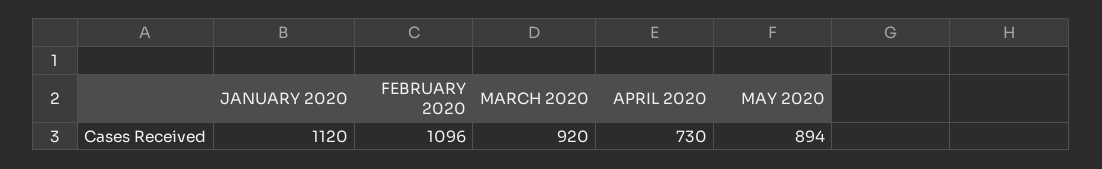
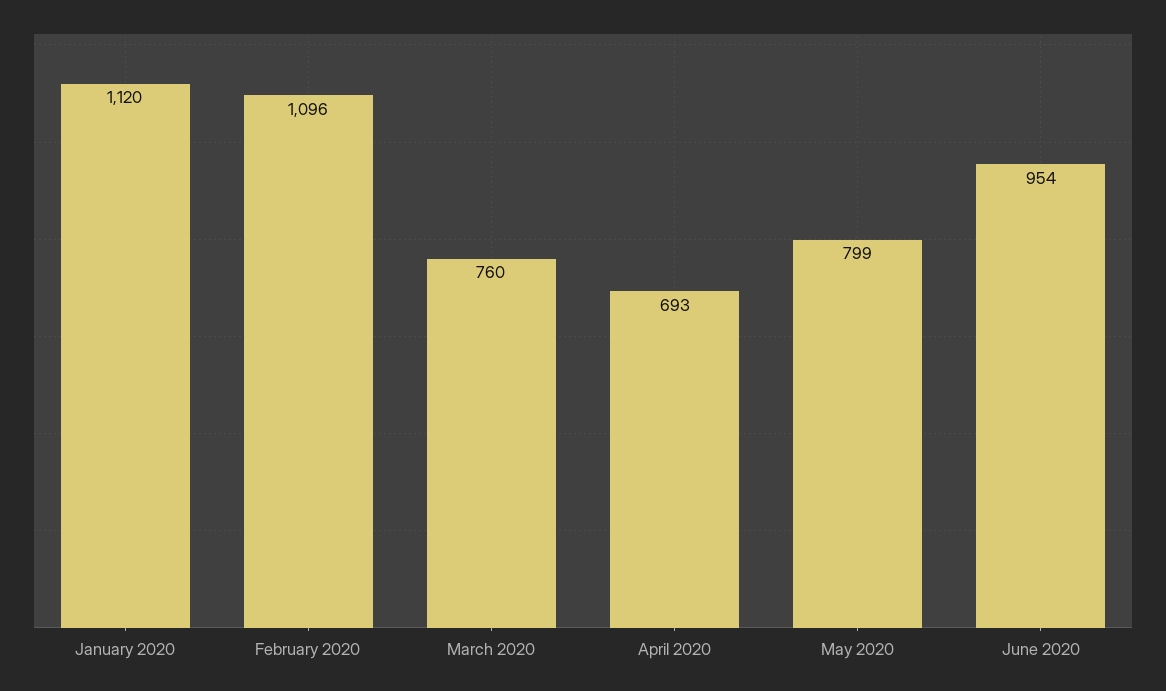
MARCH 2020: 920 -> 760
APRIL 2020: 730 -> 693
MAY 2020: 894 -> 799
June 2020: none -> 954

